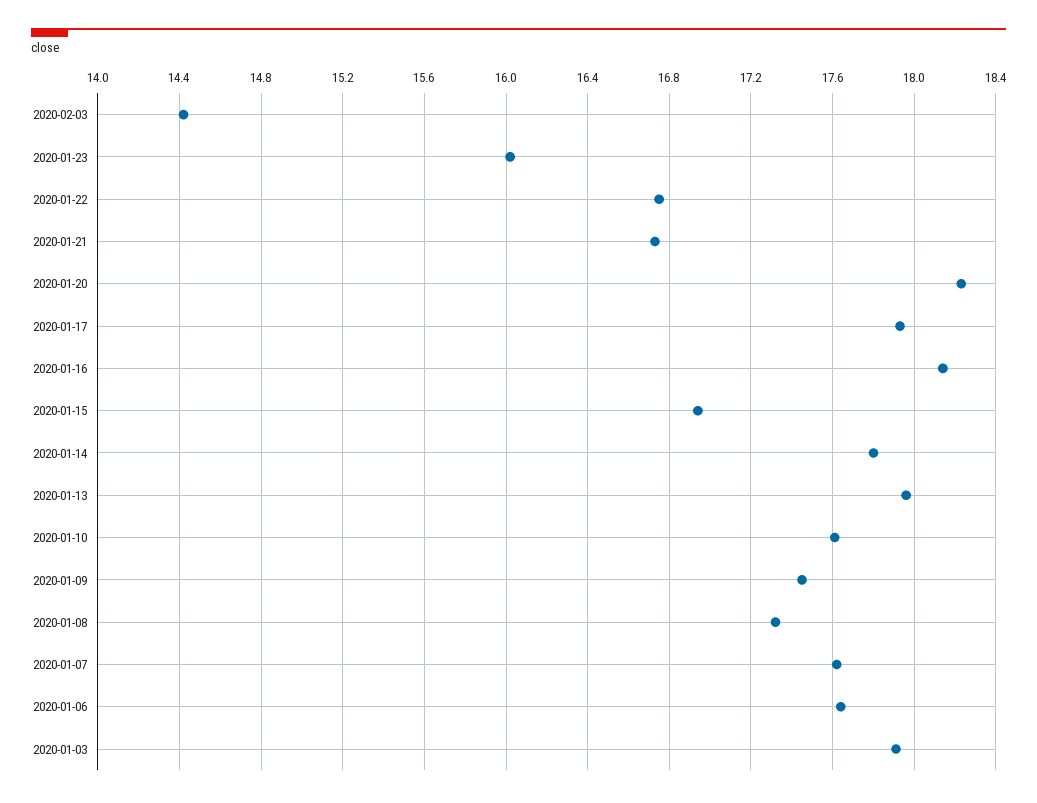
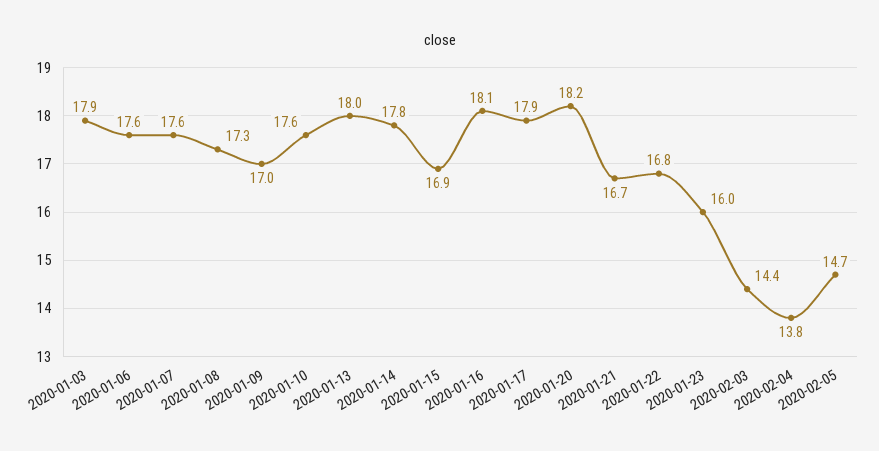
2020-01-09: 17.45 -> 17
2020-02-04: none -> 13.8
2020-02-05: none -> 14.7

